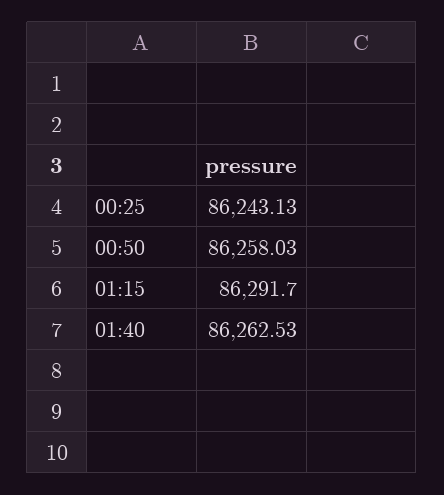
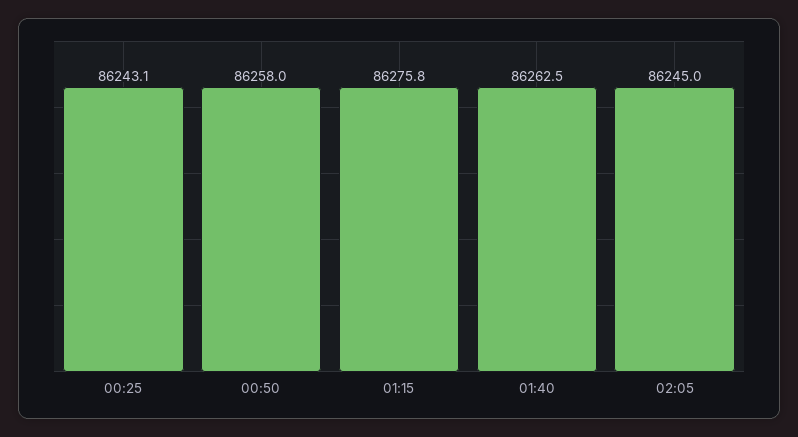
01:15: 86291.7 -> 86275.8
02:05: none -> 86245

